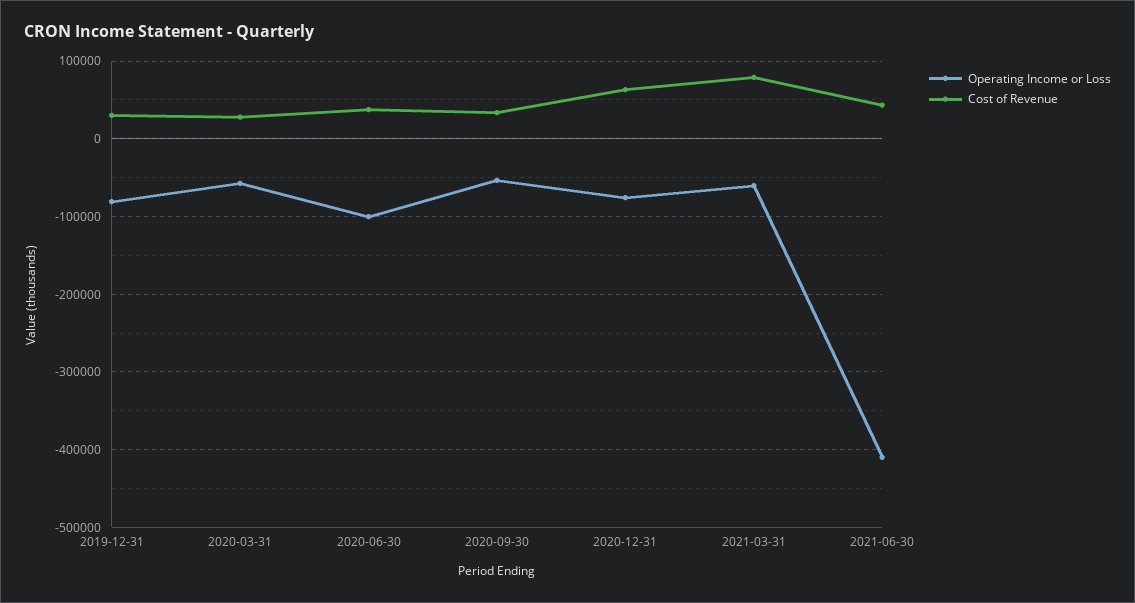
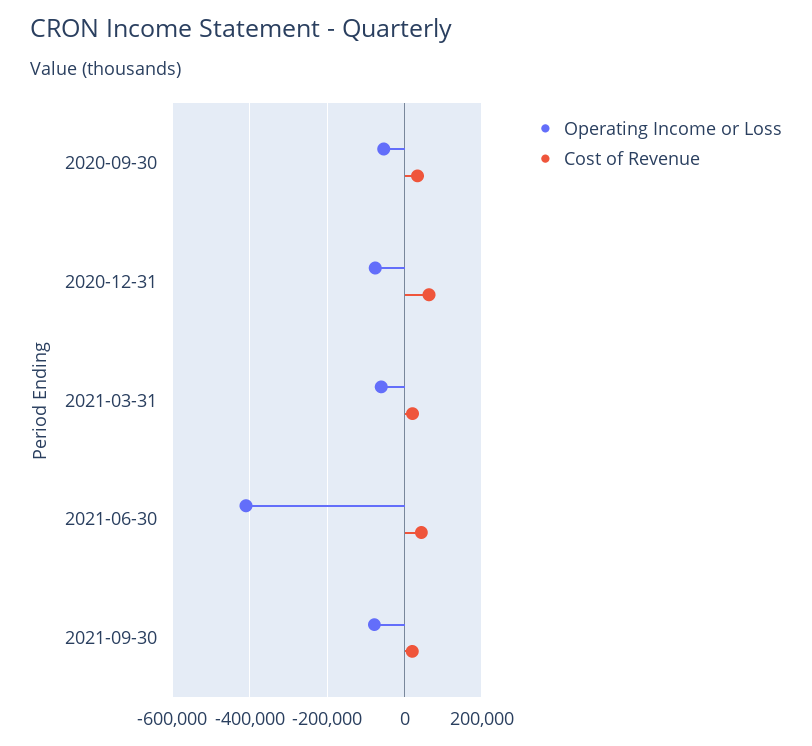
Operating Income or Loss, 2019-12-31: -80000 -> none
Cost of Revenue, 2019-12-31: 30000 -> none
Operating Income or Loss, 2020-03-31: -60000 -> none
Cost of Revenue, 2020-03-31: 30000 -> none
Operating Income or Loss, 2020-06-30: -100000 -> none
Cost of Revenue, 2020-06-30: 40000 -> none
Cost of Revenue, 2021-03-31: 80000 -> 20000
Operating Income or Loss, 2021-09-30: none -> -80000
Cost of Revenue, 2021-09-30: none -> 20000

